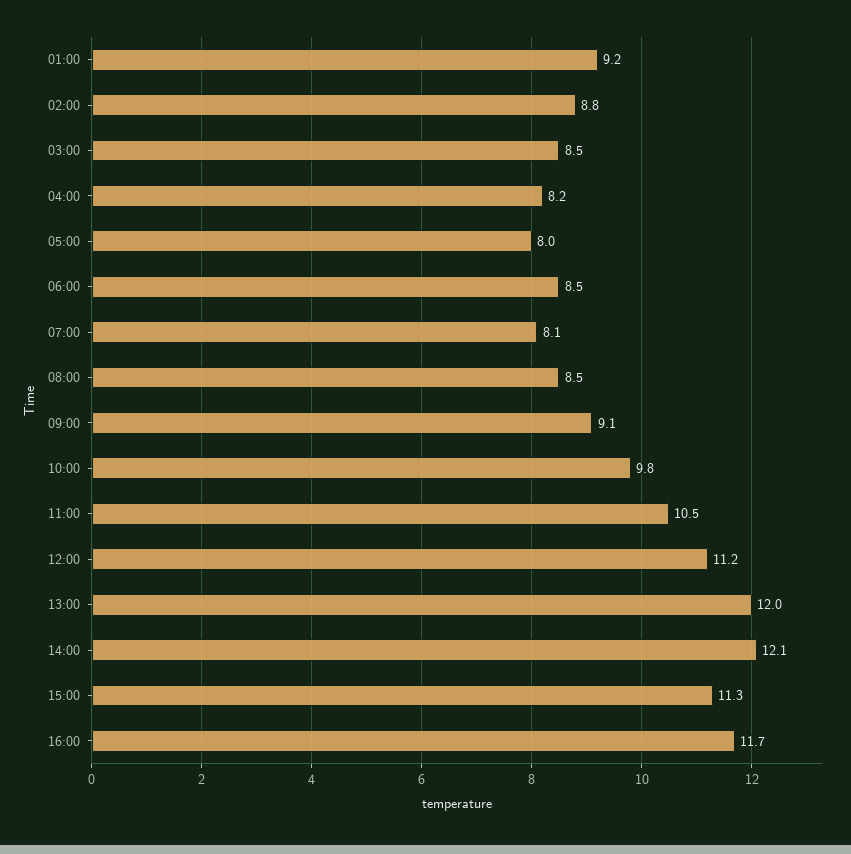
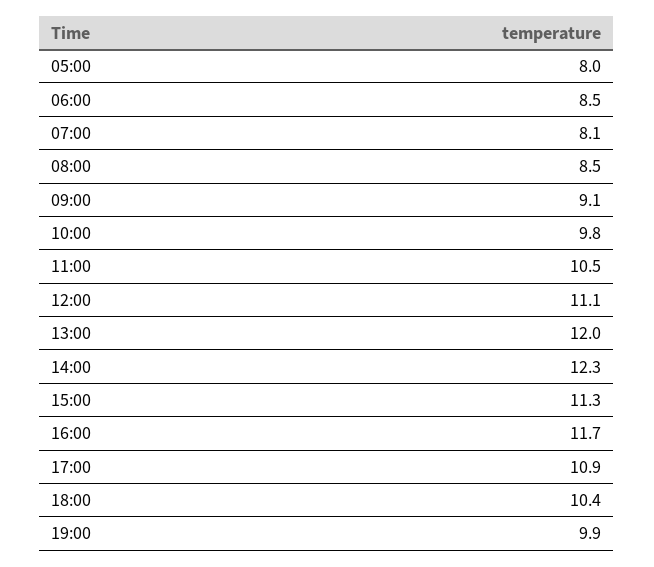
01:00: 9.2 -> none
02:00: 8.8 -> none
03:00: 8.5 -> none
04:00: 8.2 -> none
12:00: 11.2 -> 11.1
14:00: 12.1 -> 12.3
17:00: none -> 10.9
18:00: none -> 10.4
19:00: none -> 9.9

